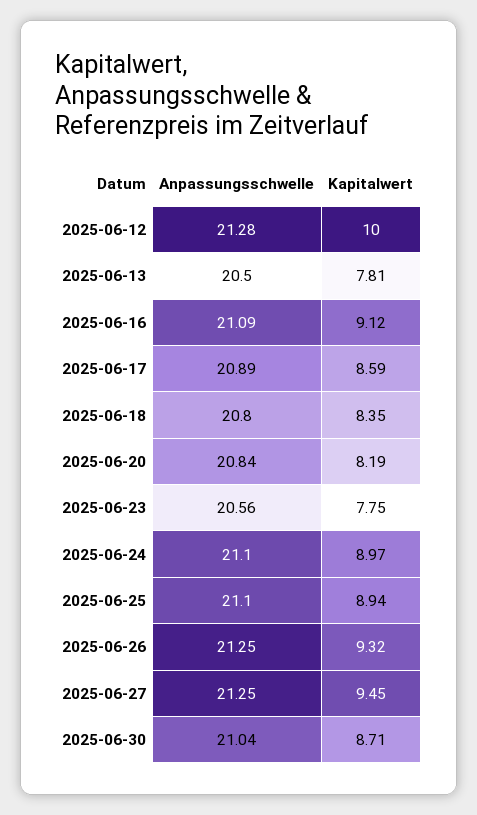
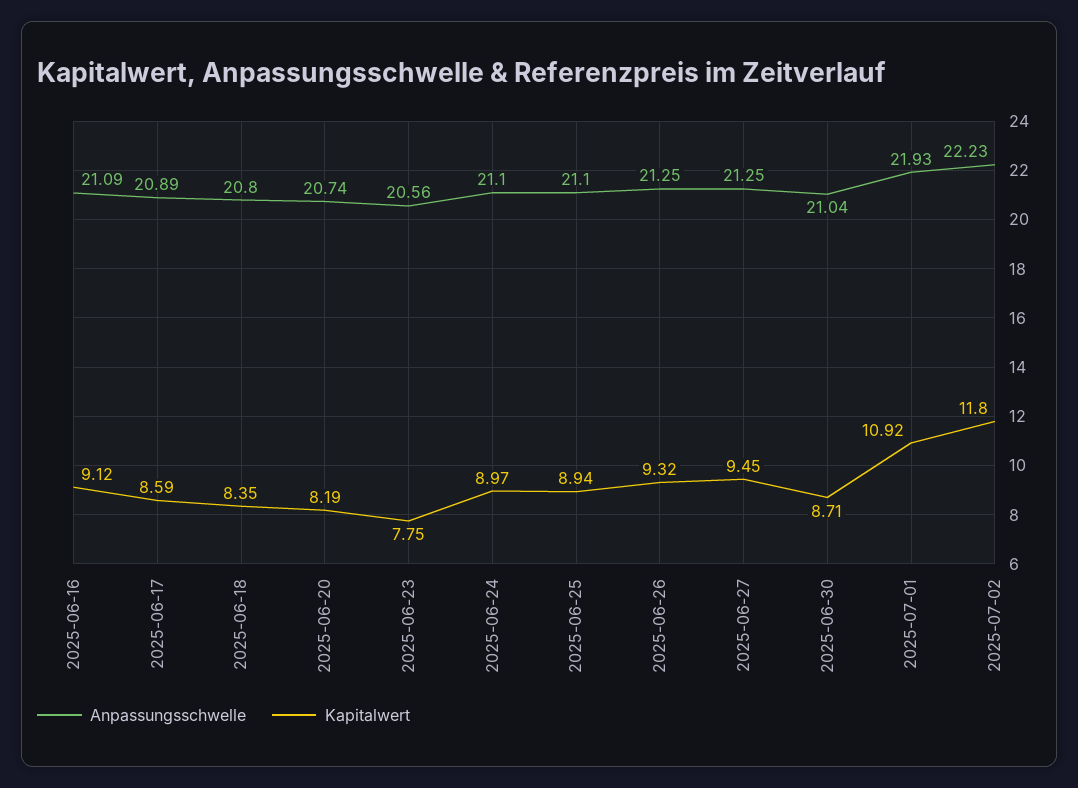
Anpassungsschwelle, 2025-06-12: 21.28 -> none
Kapitalwert, 2025-06-12: 10 -> none
Anpassungsschwelle, 2025-06-13: 20.5 -> none
Kapitalwert, 2025-06-13: 7.81 -> none
Anpassungsschwelle, 2025-06-20: 20.84 -> 20.74
Anpassungsschwelle, 2025-07-01: none -> 21.93
Kapitalwert, 2025-07-01: none -> 10.92
Anpassungsschwelle, 2025-07-02: none -> 22.23
Kapitalwert, 2025-07-02: none -> 11.8

